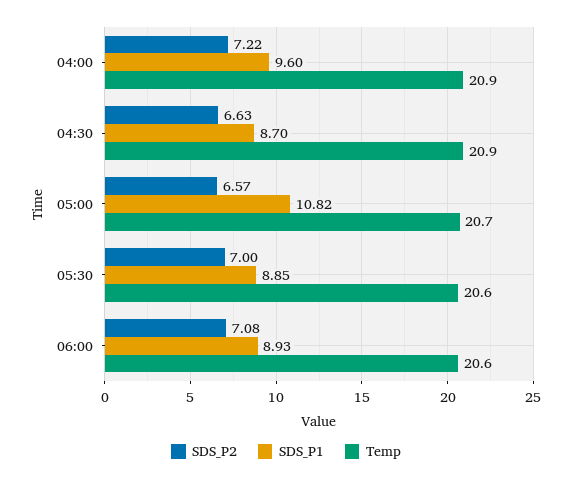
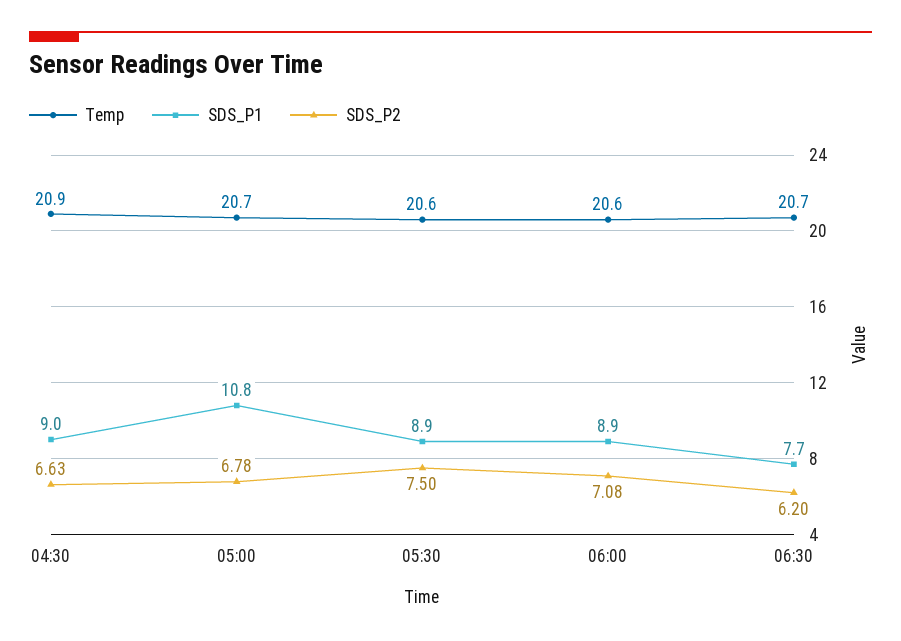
SDS_P2, 04:00: 7.22 -> none
SDS_P1, 04:00: 9.6 -> none
Temp, 04:00: 20.9 -> none
SDS_P1, 04:30: 8.7 -> 9
SDS_P2, 05:00: 6.57 -> 6.78
SDS_P2, 05:30: 7 -> 7.5
Temp, 06:30: none -> 20.7
SDS_P1, 06:30: none -> 7.7
SDS_P2, 06:30: none -> 6.2

